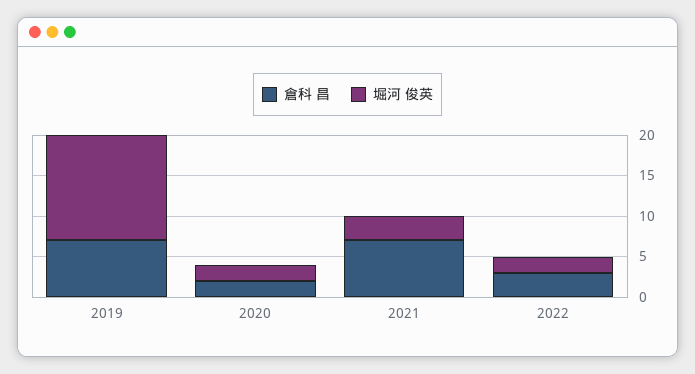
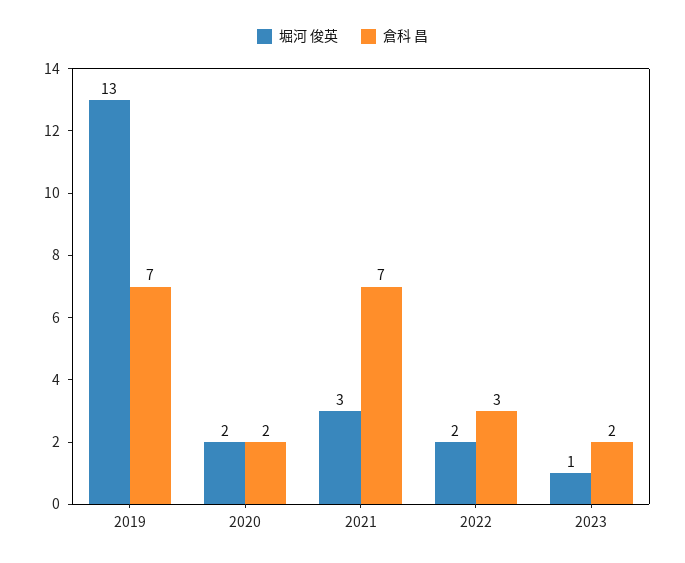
堀河 俊英, 2023: none -> 1
倉科 昌, 2023: none -> 2

